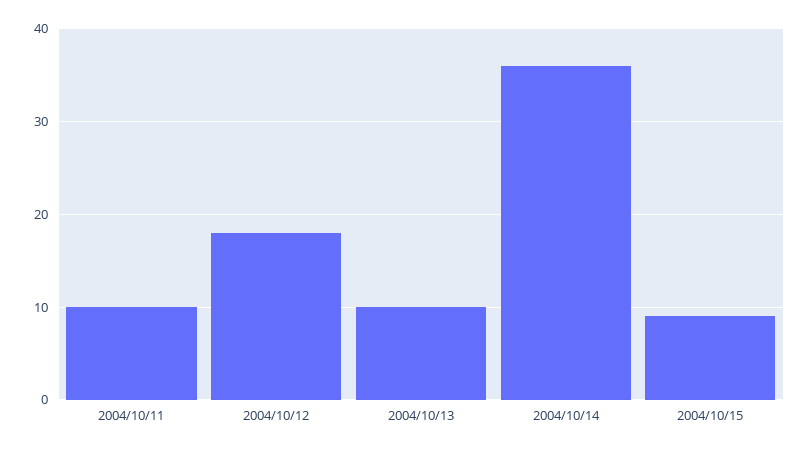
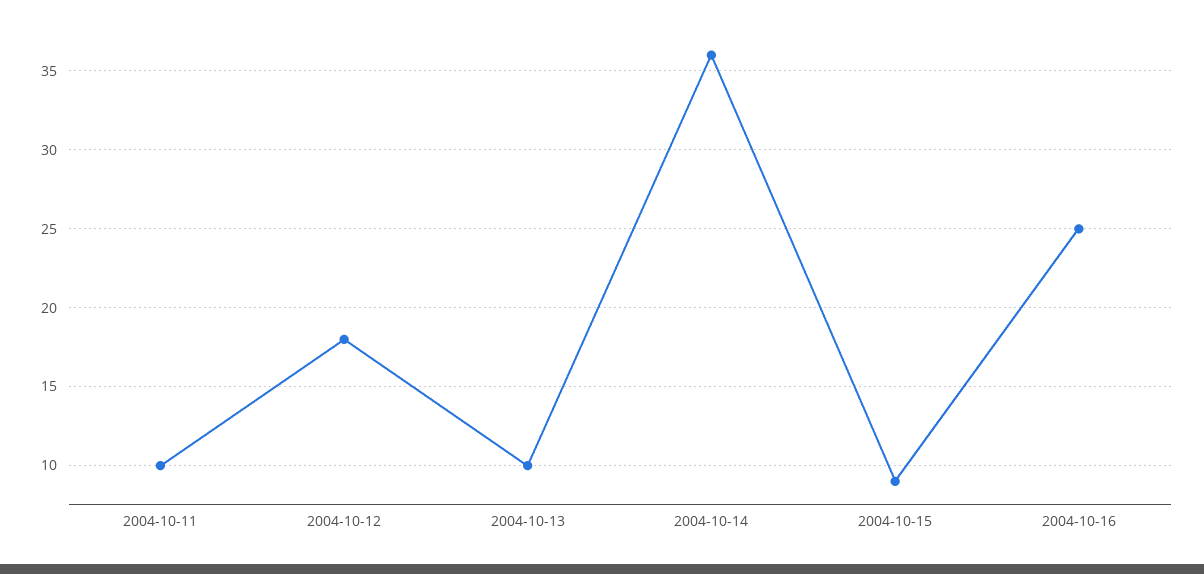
2004-10-16: none -> 25

